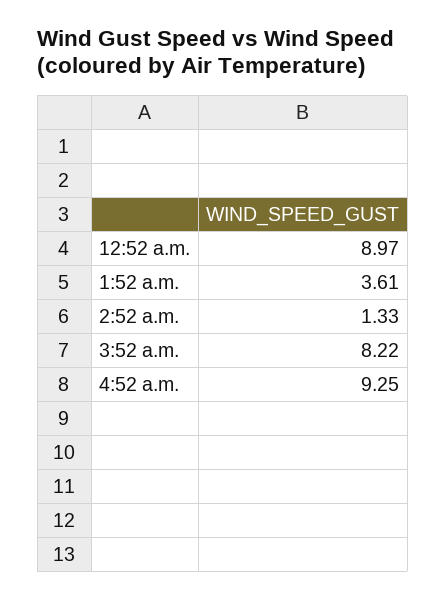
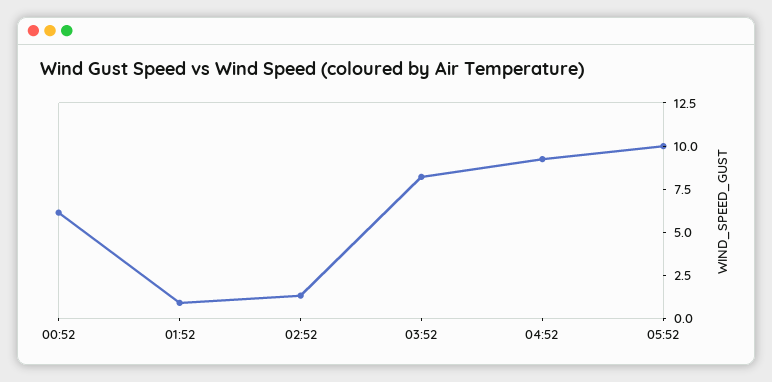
12:52 a.m.: 8.97 -> 6
1:52 a.m.: 3.61 -> 1
05:52: none -> 10

